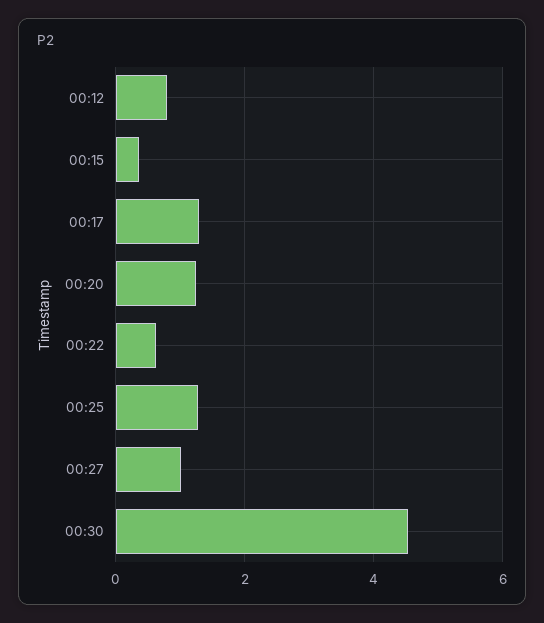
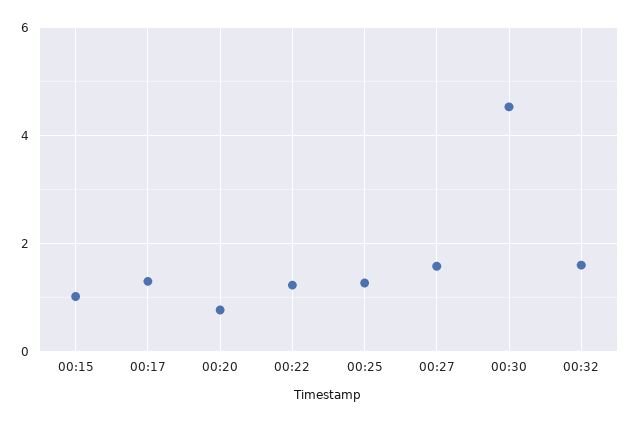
00:12: 0.8 -> none
00:15: 0.4 -> 1
00:20: 1.2 -> 0.8
00:22: 0.6 -> 1.2
00:27: 1 -> 1.6
00:32: none -> 1.6

